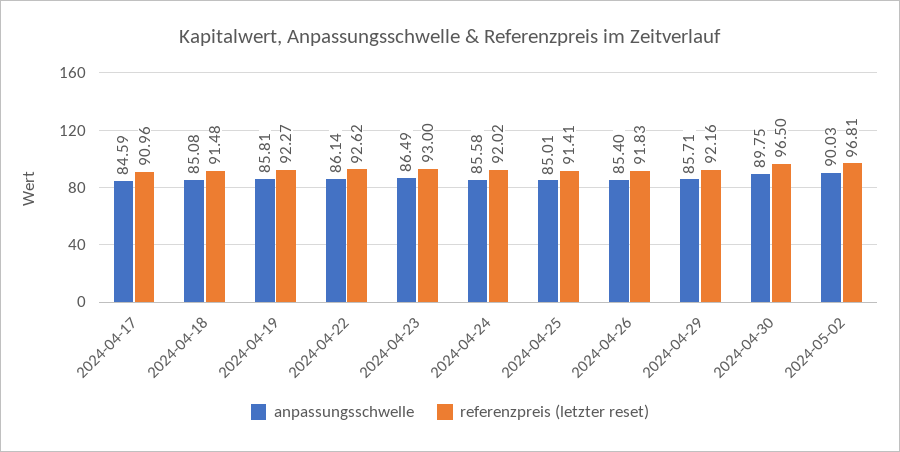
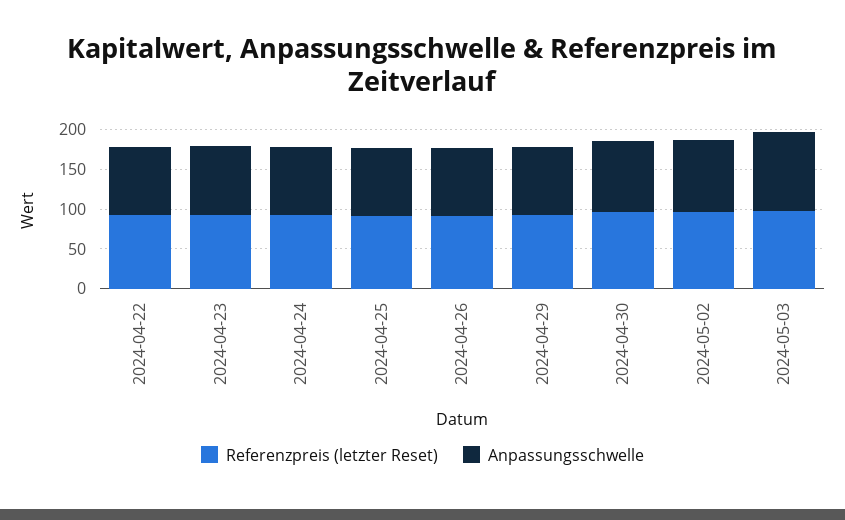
anpassungsschwelle, 2024-04-17: 84.59 -> none
referenzpreis (letzter reset), 2024-04-17: 90.96 -> none
anpassungsschwelle, 2024-04-18: 85.08 -> none
referenzpreis (letzter reset), 2024-04-18: 91.48 -> none
anpassungsschwelle, 2024-04-19: 85.81 -> none
referenzpreis (letzter reset), 2024-04-19: 92.27 -> none
referenzpreis (letzter reset), 2024-05-03: none -> 100
anpassungsschwelle, 2024-05-03: none -> 100

